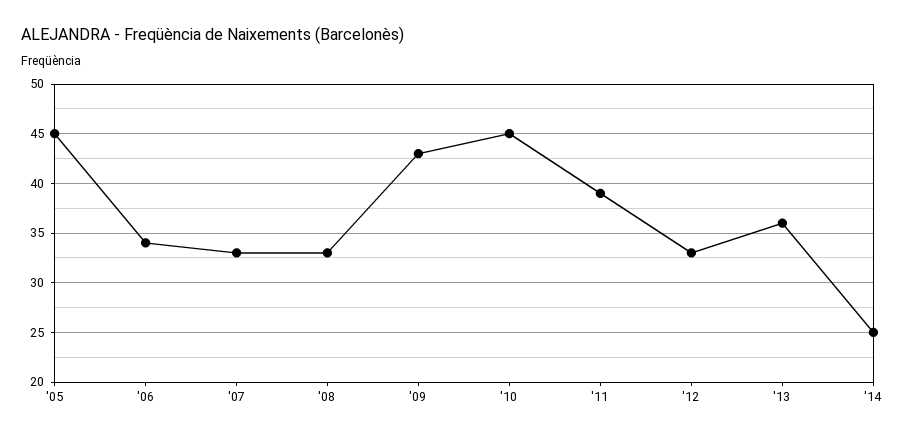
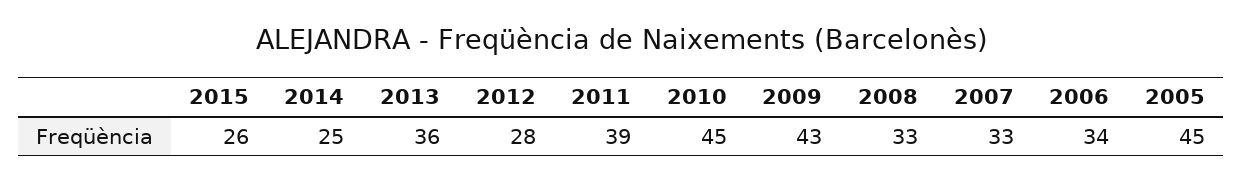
'12: 33 -> 28
2015: none -> 26

